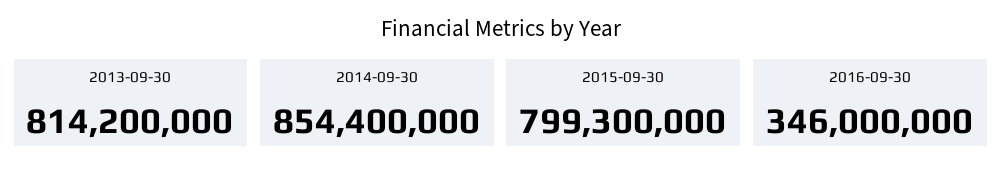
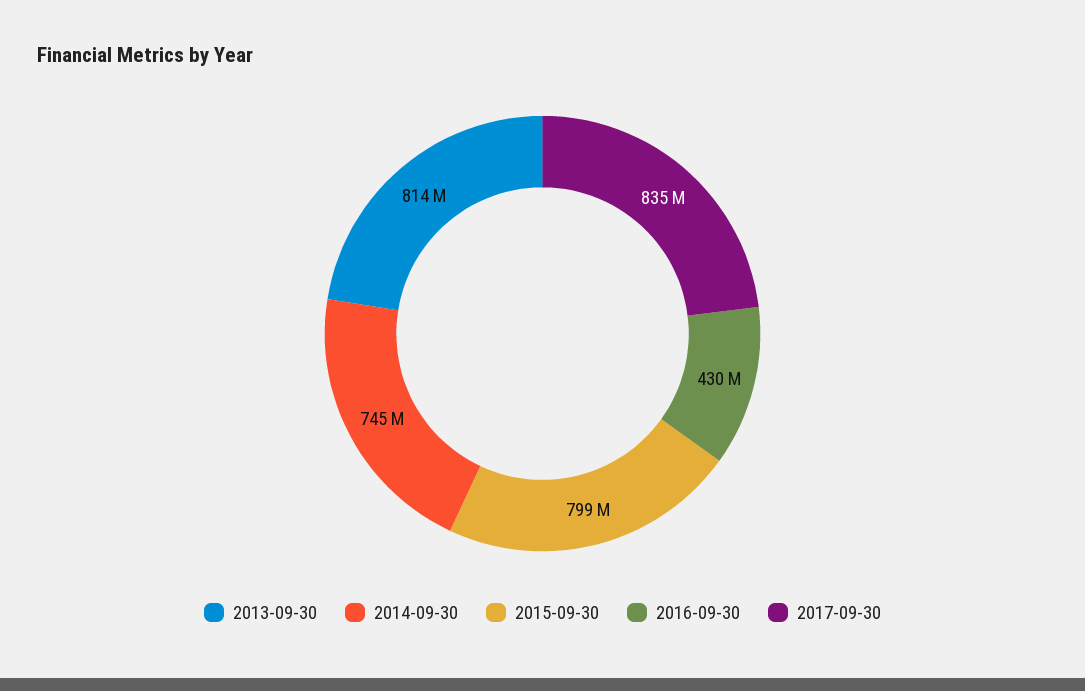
2014-09-30: 854400000 -> 745000000
2016-09-30: 346000000 -> 430000000
2017-09-30: none -> 835000000

